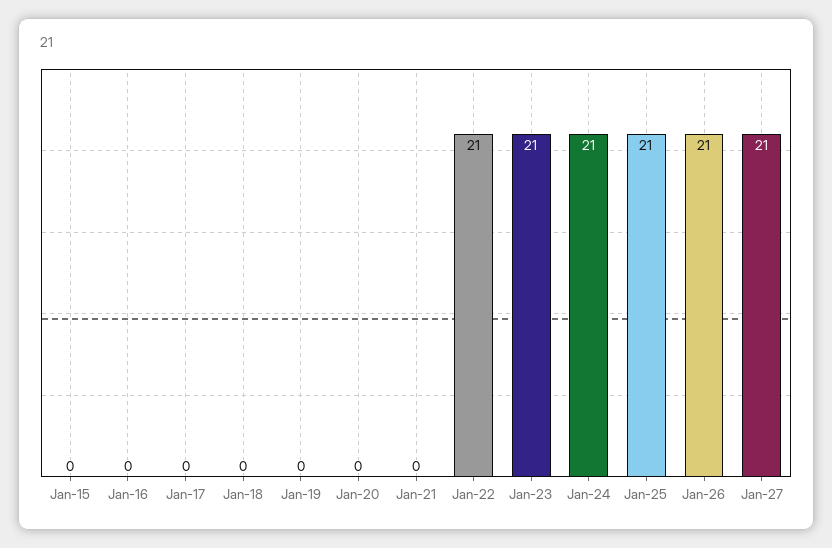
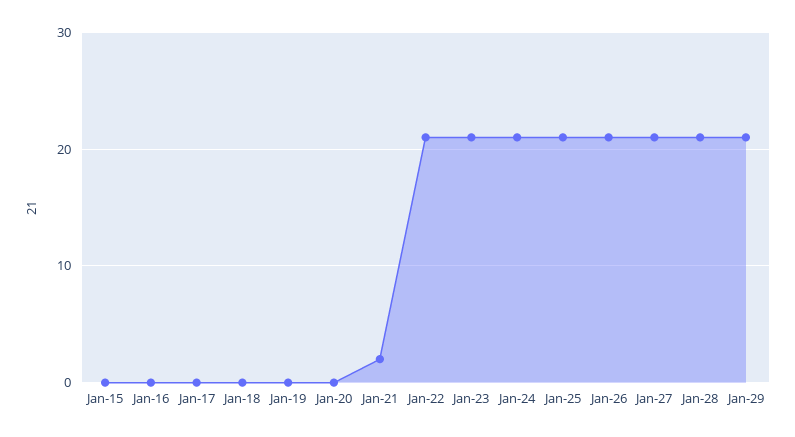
Jan-21: 0 -> 2
Jan-28: none -> 21
Jan-29: none -> 21

